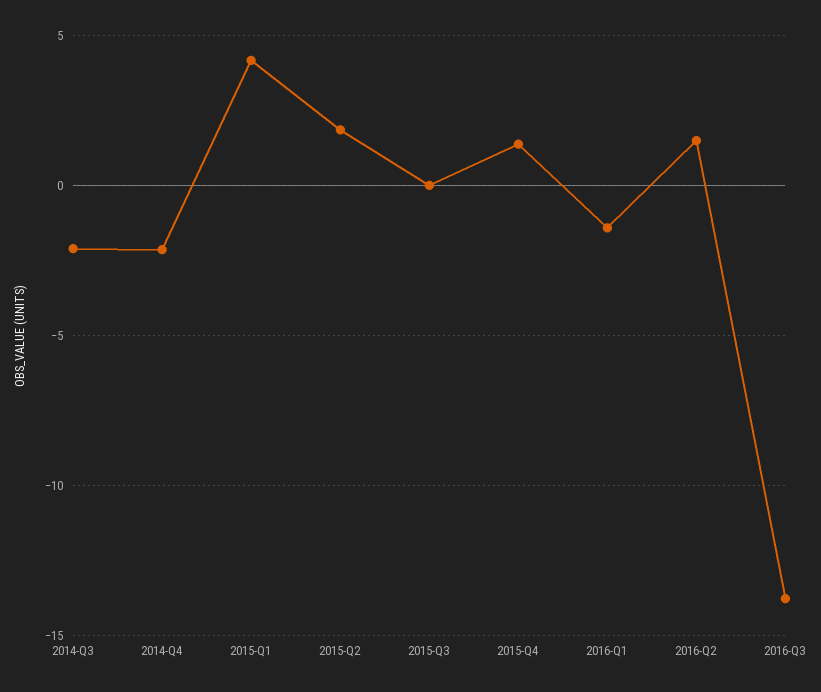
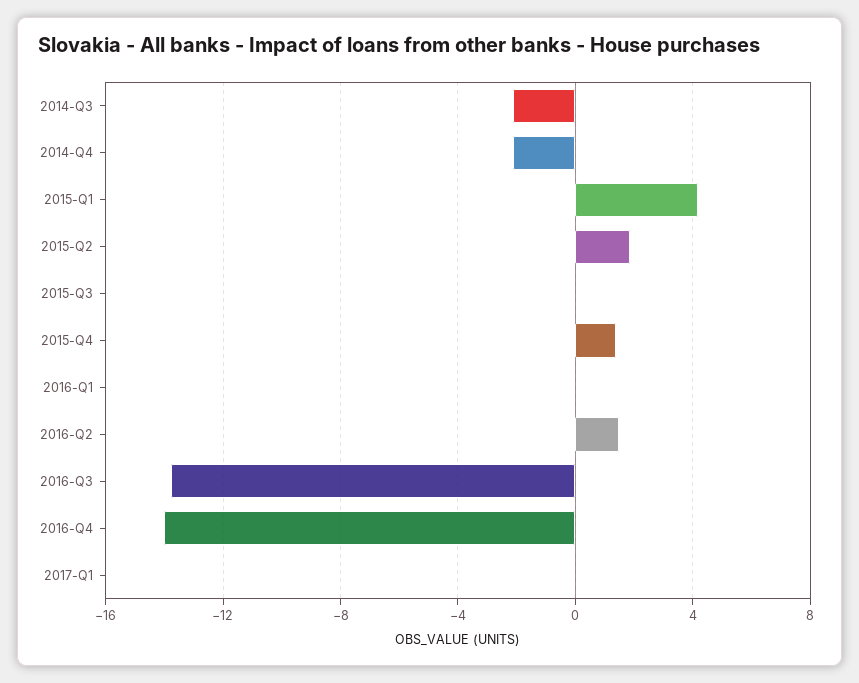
2016-Q1: -1.5 -> 0
2016-Q4: none -> -14
2017-Q1: none -> 0

